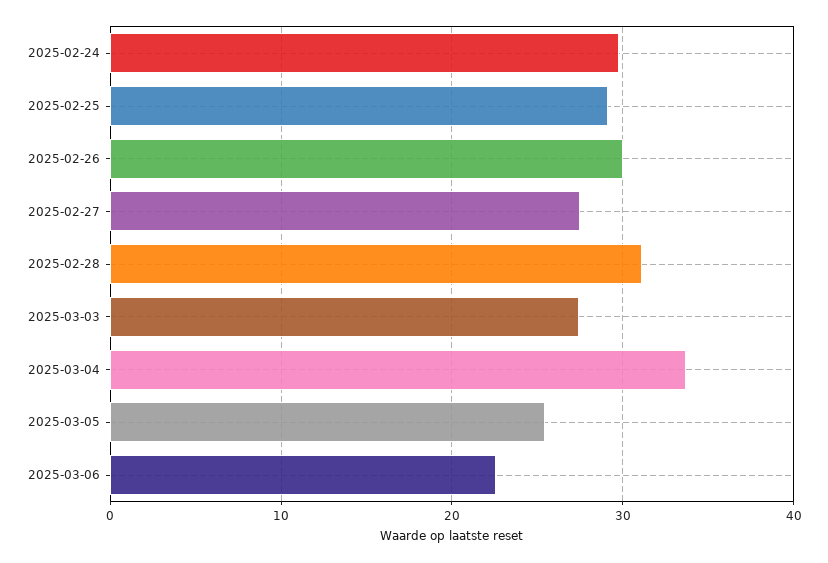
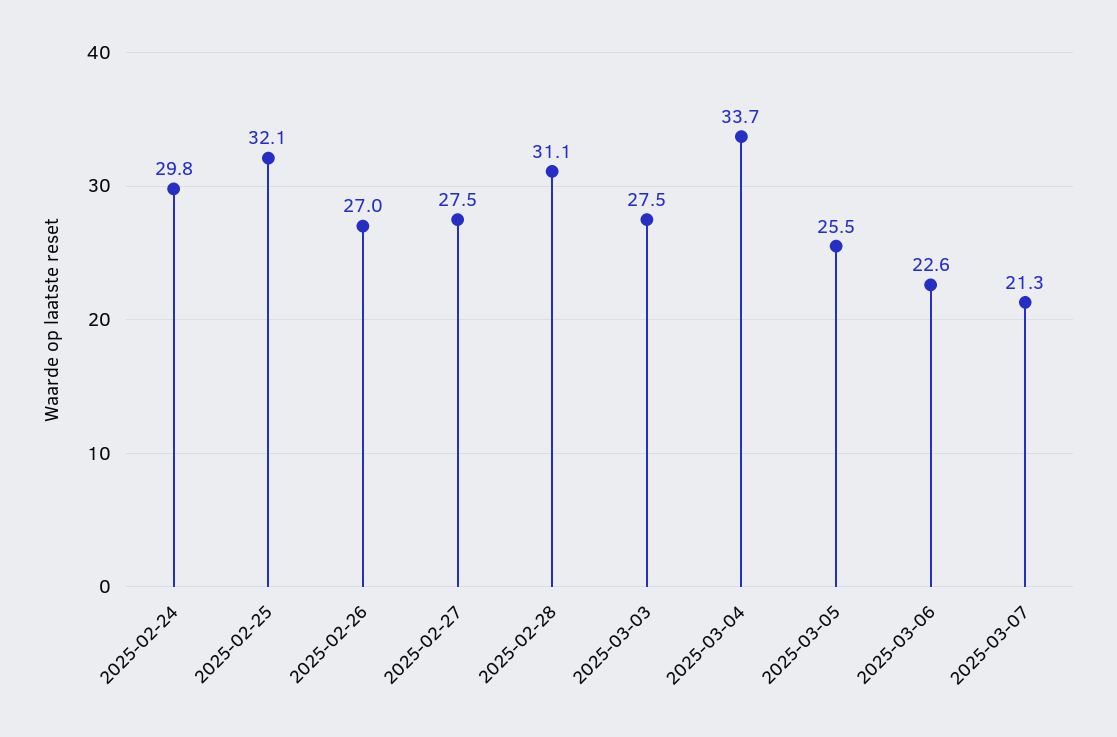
2025-02-25: 29 -> 32.1
2025-02-26: 30 -> 27
2025-03-07: none -> 21.3

